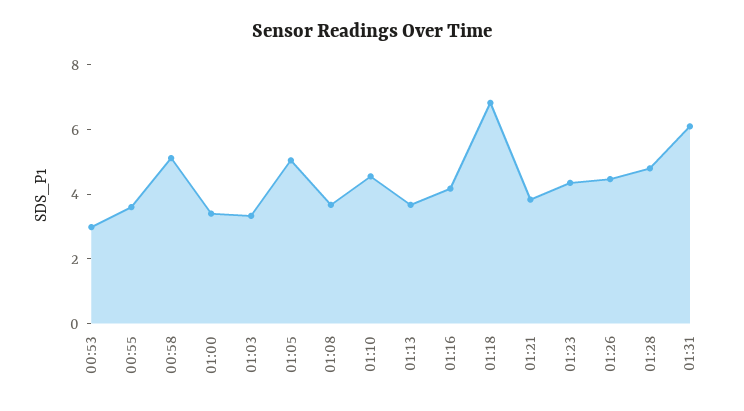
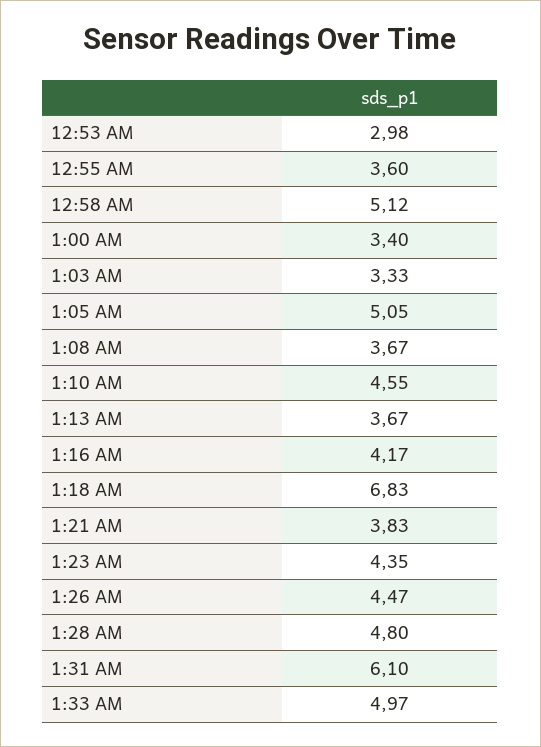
1:33 AM: none -> 4.97

